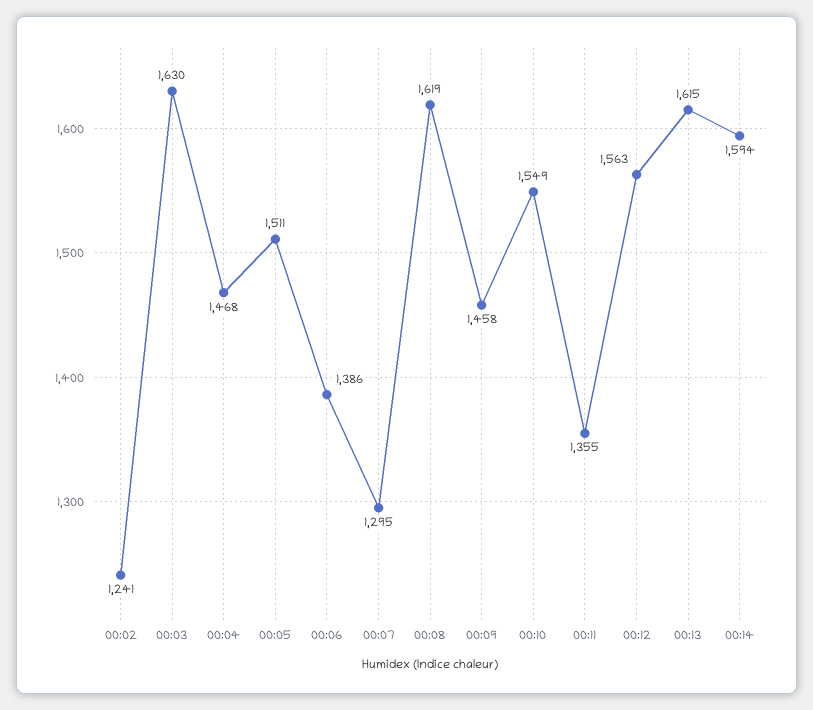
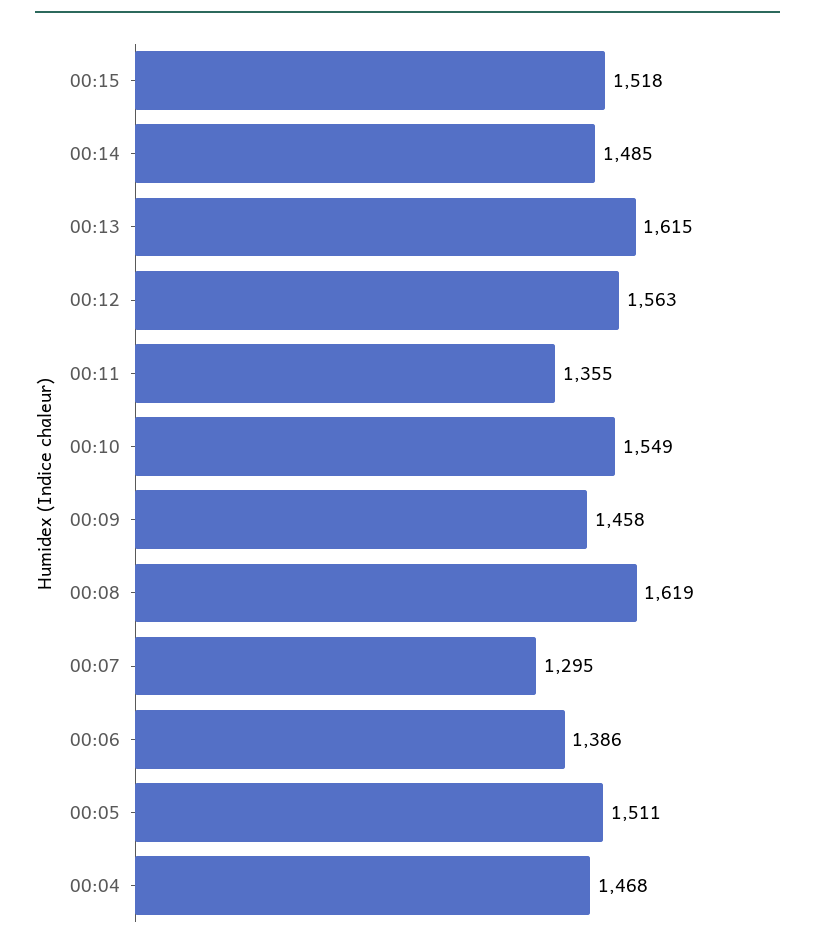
00:02: 1241 -> none
00:03: 1630 -> none
00:14: 1594 -> 1485
00:15: none -> 1518

